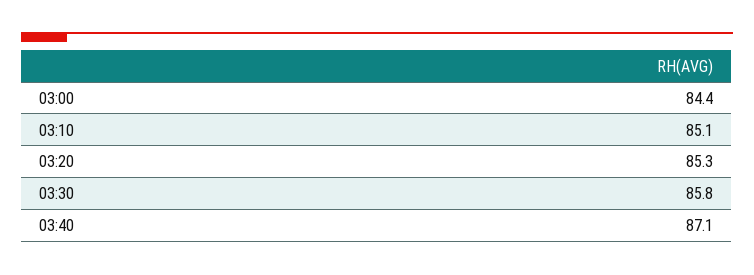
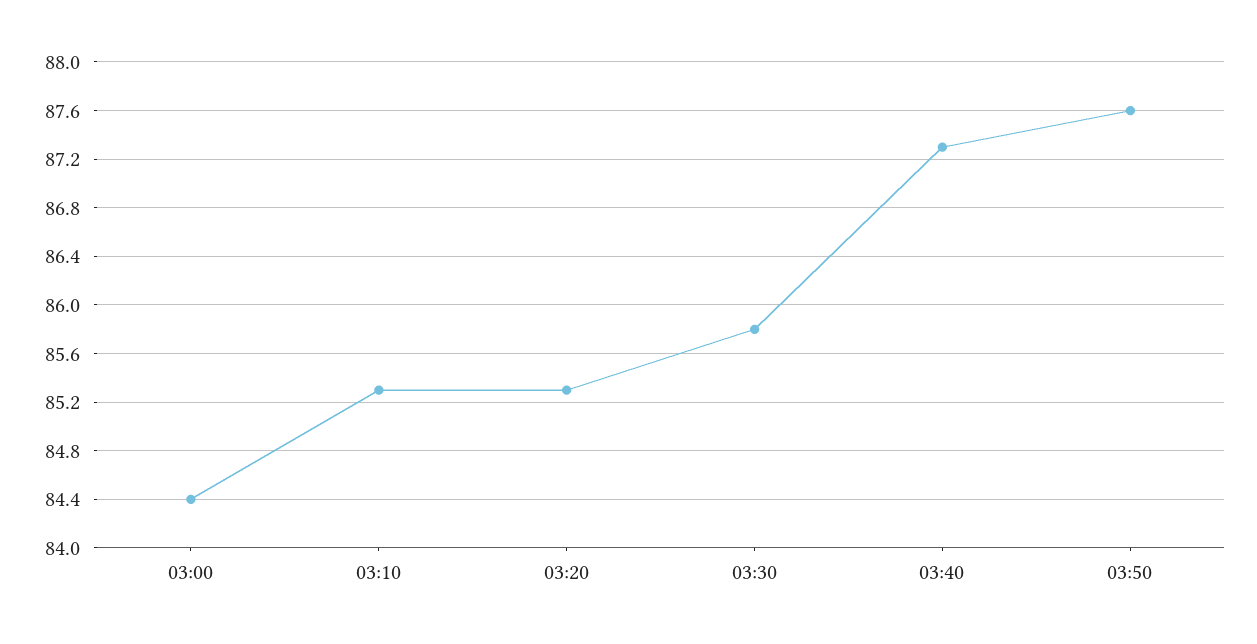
03:10: 85.1 -> 85.3
03:40: 87.1 -> 87.3
03:50: none -> 87.6

